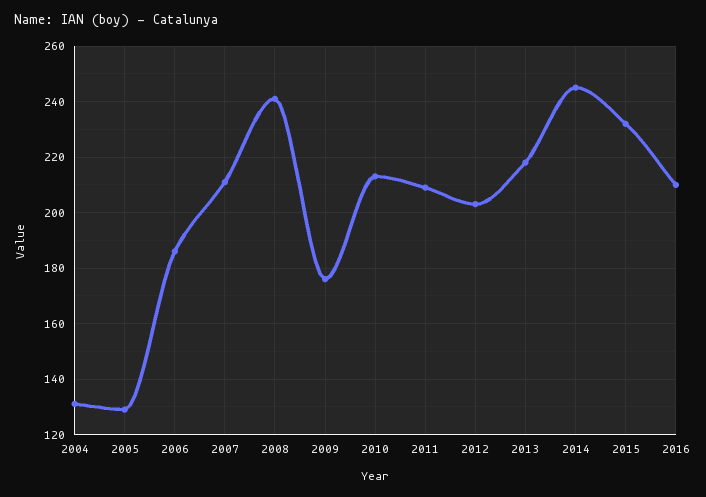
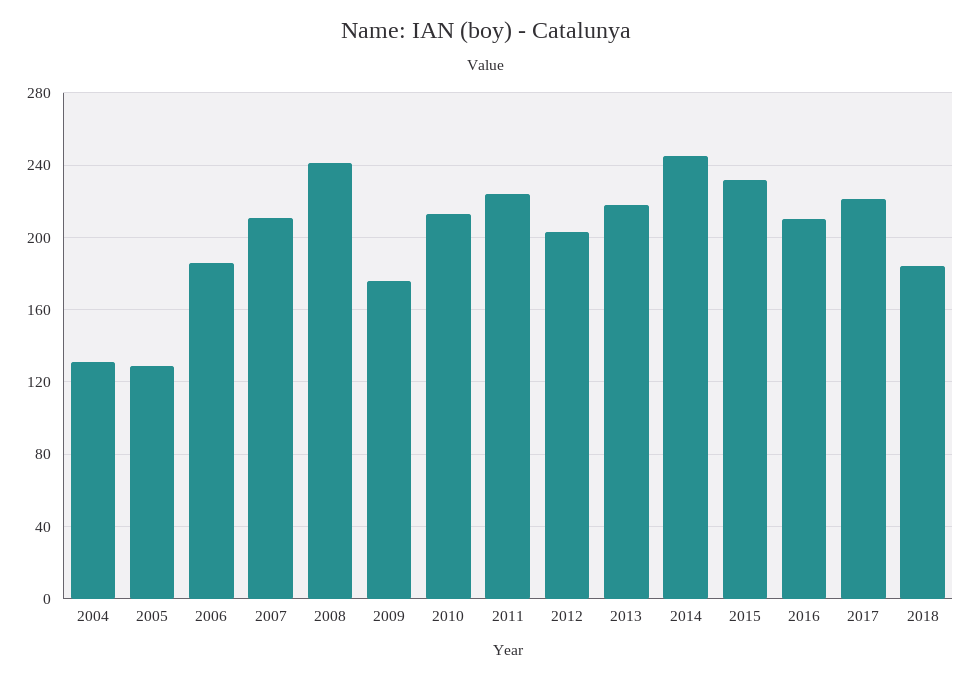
2011: 210 -> 225
2017: none -> 220
2018: none -> 185

